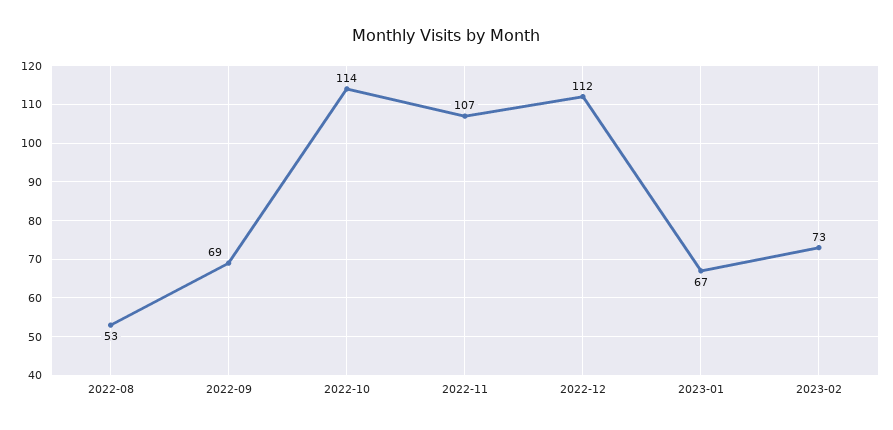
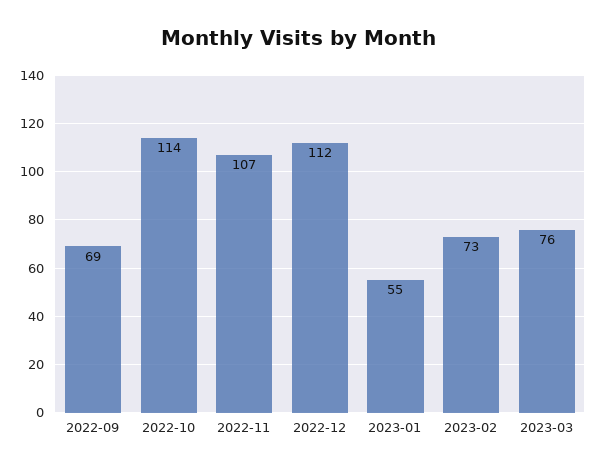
2022-08: 53 -> none
2023-01: 67 -> 55
2023-03: none -> 76

